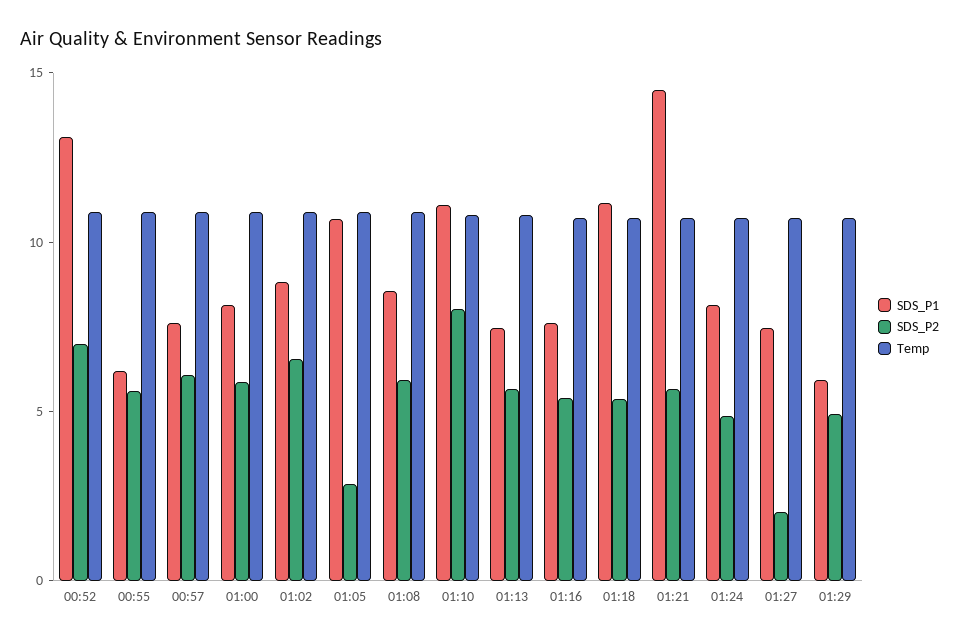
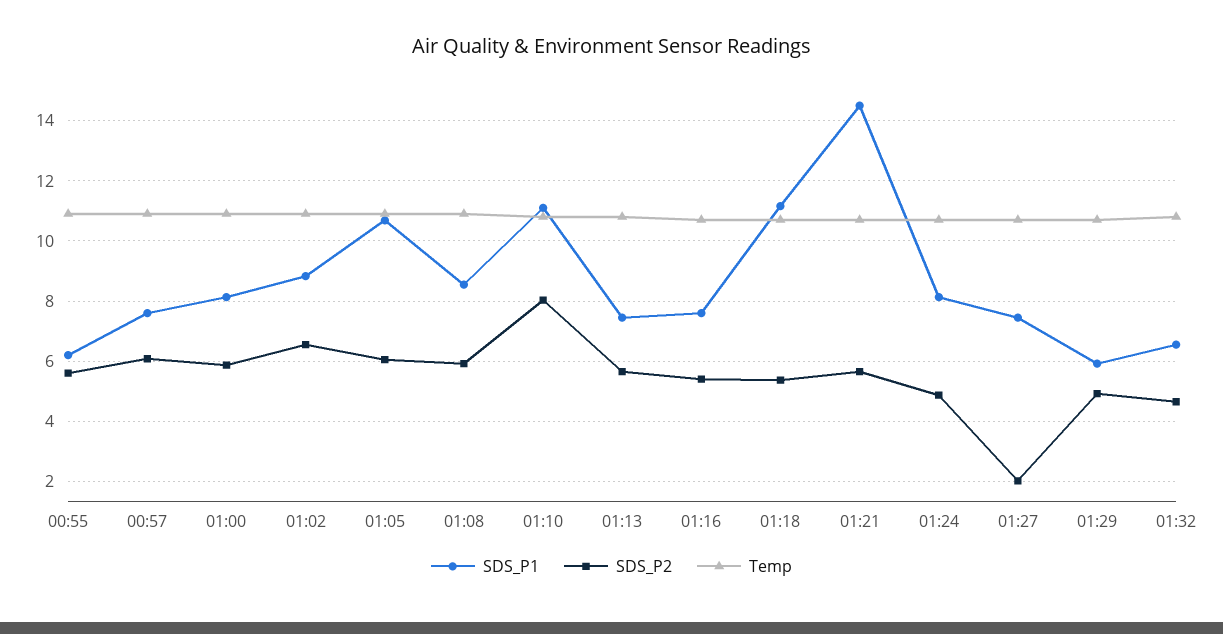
SDS_P1, 00:52: 13 -> none
SDS_P2, 00:52: 7 -> none
Temp, 00:52: 11 -> none
SDS_P2, 01:05: 3 -> 6
SDS_P1, 01:32: none -> 6.6
SDS_P2, 01:32: none -> 4.6
Temp, 01:32: none -> 10.8

